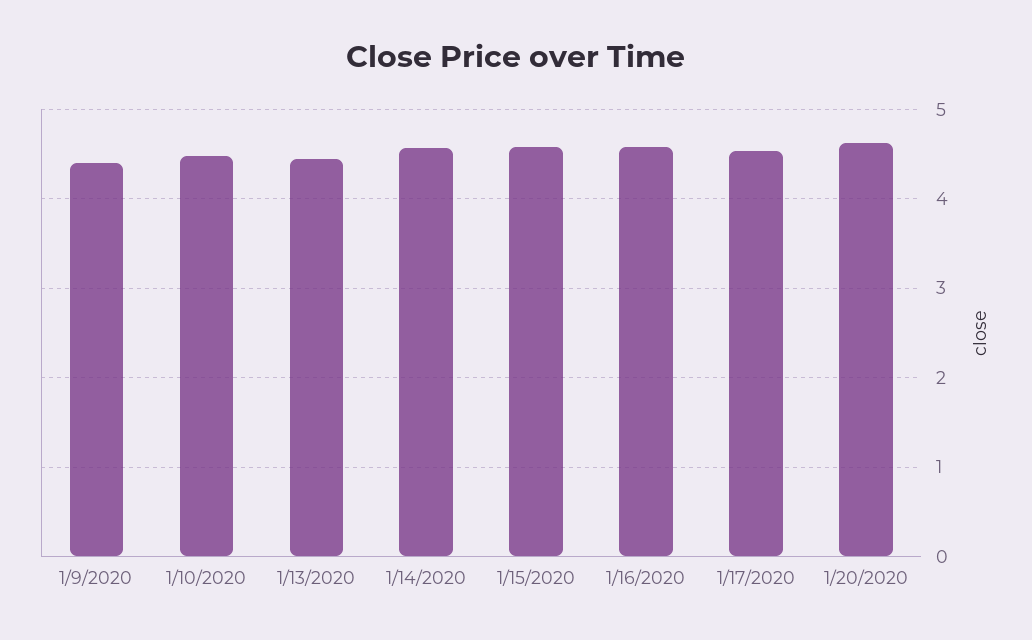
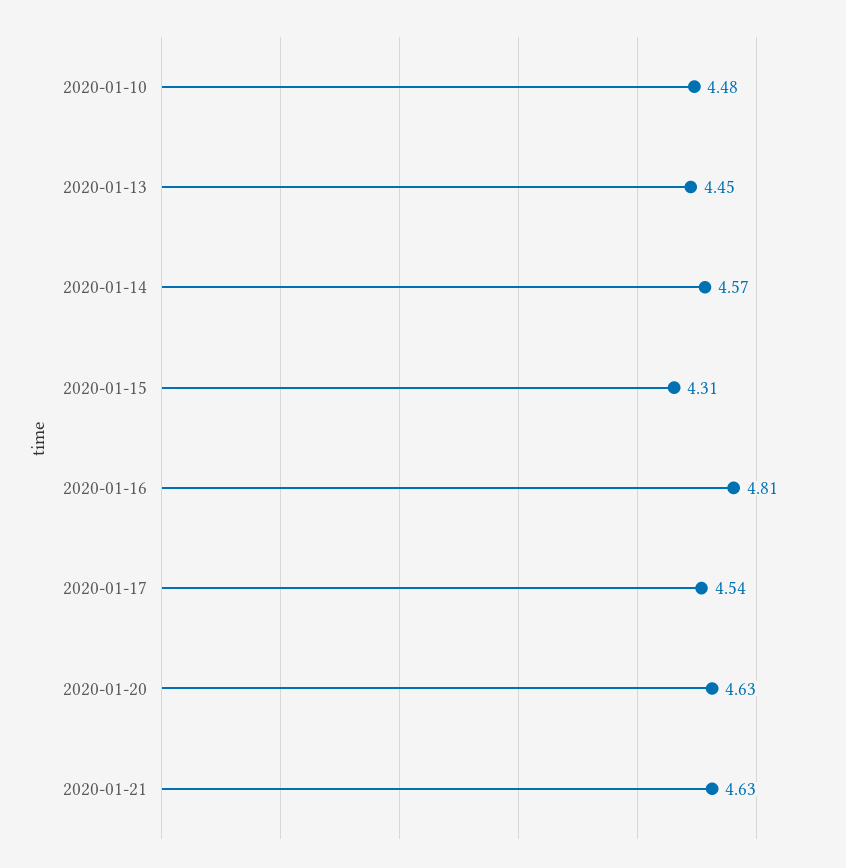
1/9/2020: 4.4 -> none
1/15/2020: 4.6 -> 4.31
1/16/2020: 4.6 -> 4.81
2020-01-21: none -> 4.63

